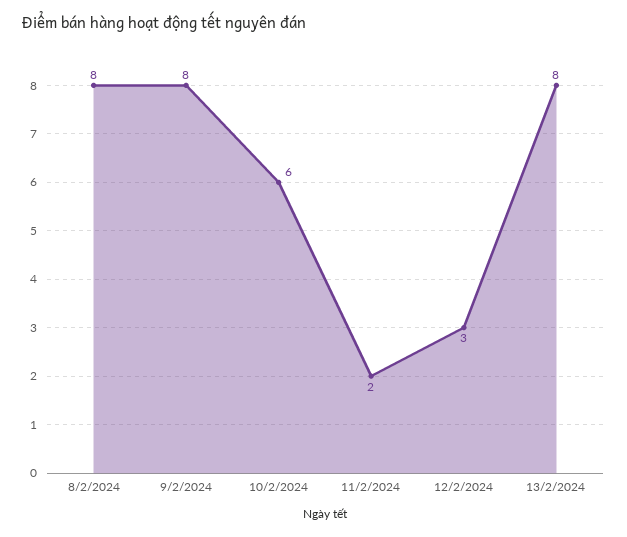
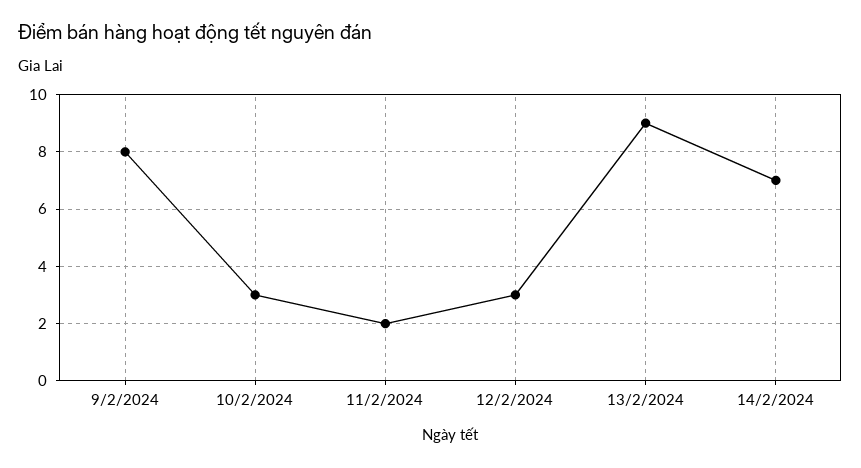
8/2/2024: 8 -> none
10/2/2024: 6 -> 3
13/2/2024: 8 -> 9
14/2/2024: none -> 7

